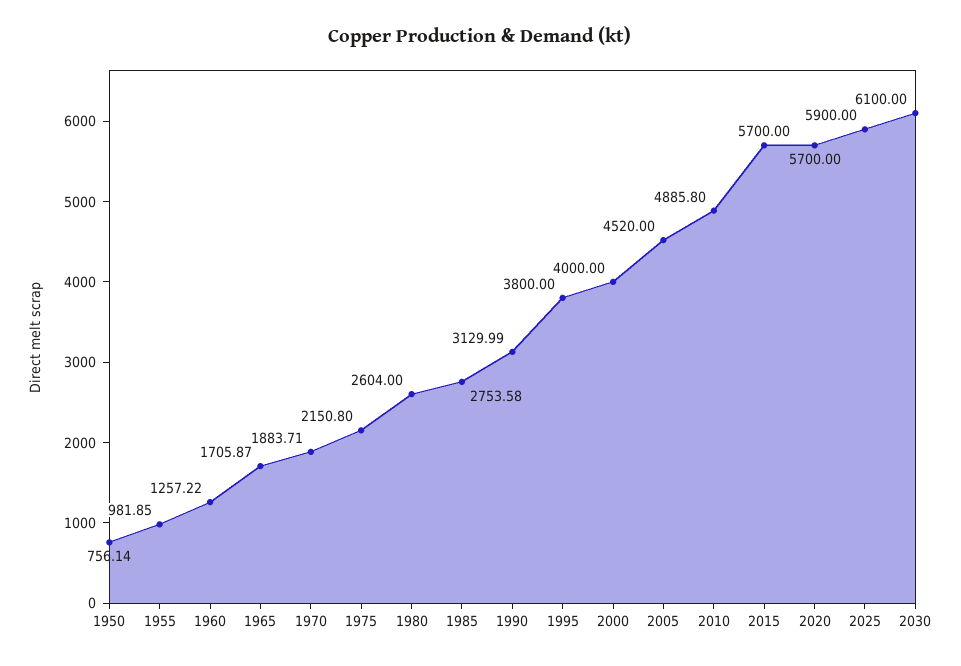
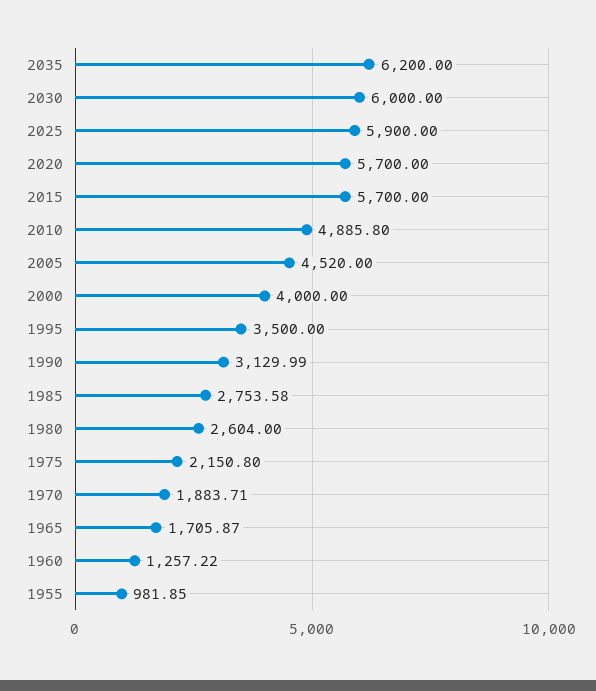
1950: 756.14 -> none
1995: 3800 -> 3500
2030: 6100 -> 6000
2035: none -> 6200

